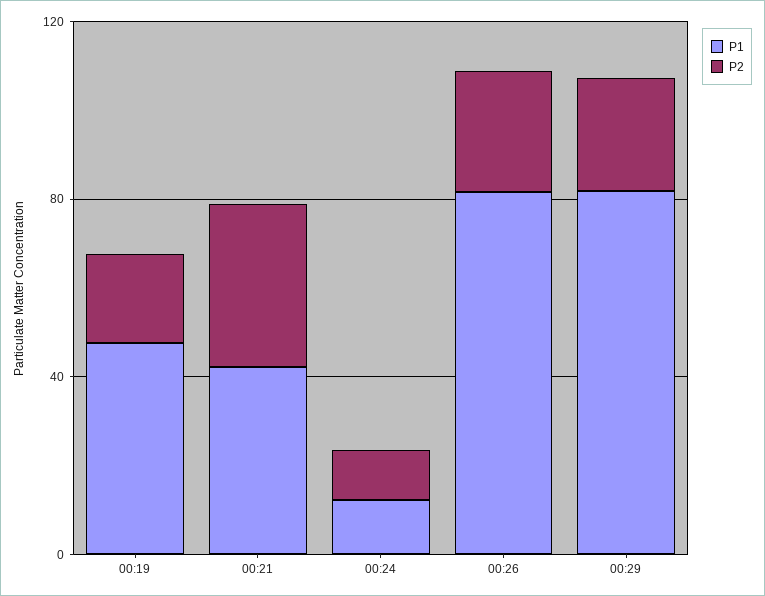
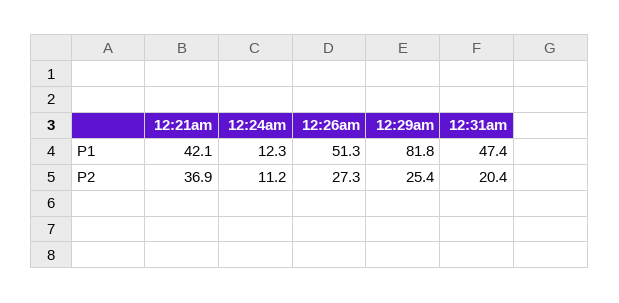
P1, 00:19: 50 -> none
P2, 00:19: 20 -> none
P1, 00:26: 80 -> 51.3
P1, 12:31am: none -> 47.4
P2, 12:31am: none -> 20.4

